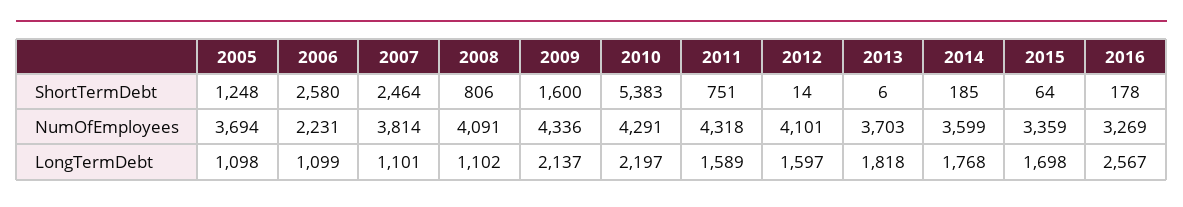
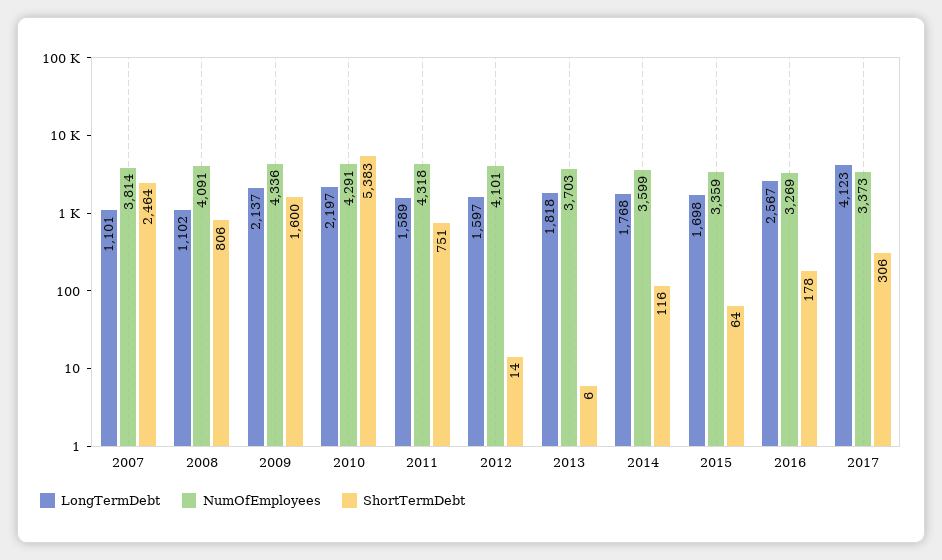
ShortTermDebt, 2005: 1248 -> none
ShortTermDebt, 2006: 2580 -> none
ShortTermDebt, 2014: 185 -> 116
NumOfEmployees, 2005: 3694 -> none
NumOfEmployees, 2006: 2231 -> none
LongTermDebt, 2005: 1098 -> none
LongTermDebt, 2006: 1099 -> none
LongTermDebt, 2017: none -> 4123
NumOfEmployees, 2017: none -> 3373
ShortTermDebt, 2017: none -> 306

